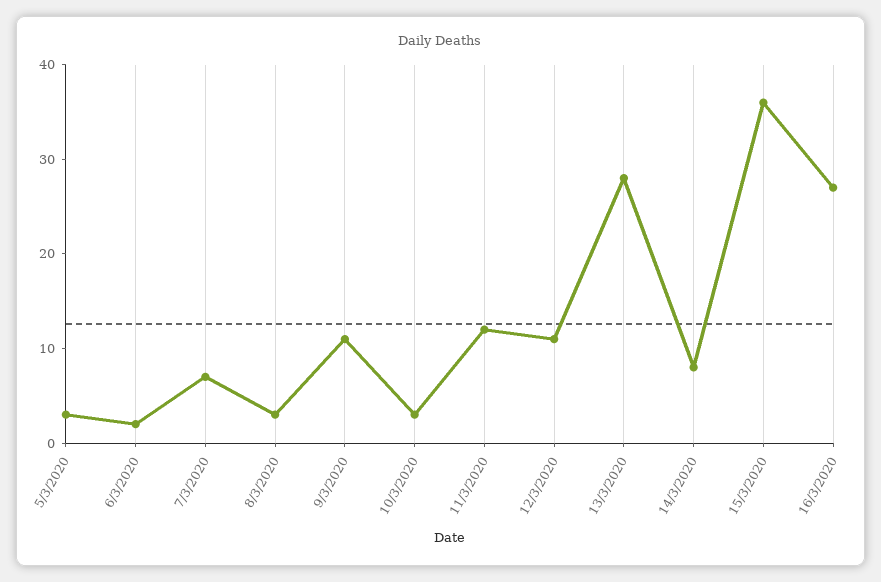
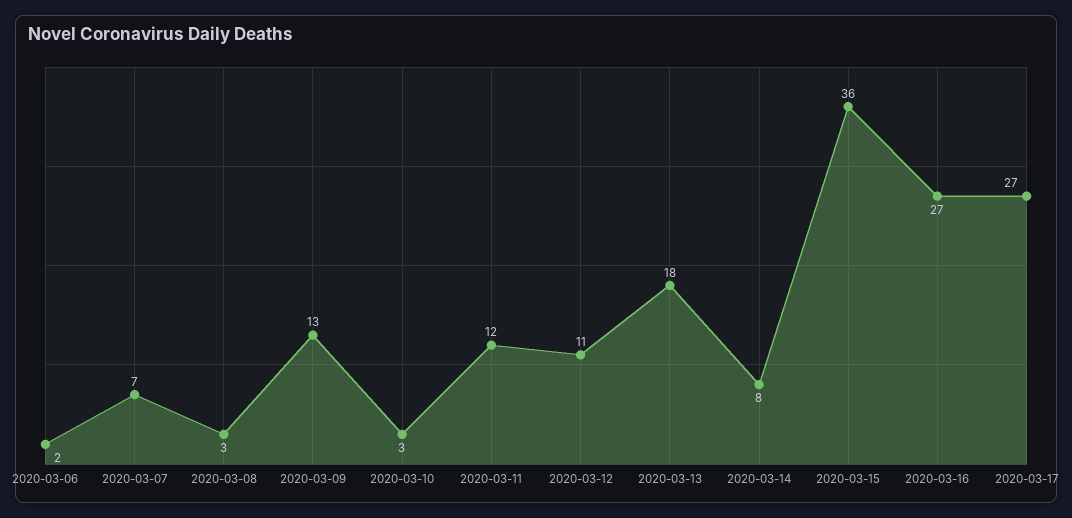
5/3/2020: 3 -> none
9/3/2020: 11 -> 13
13/3/2020: 28 -> 18
2020-03-17: none -> 27

